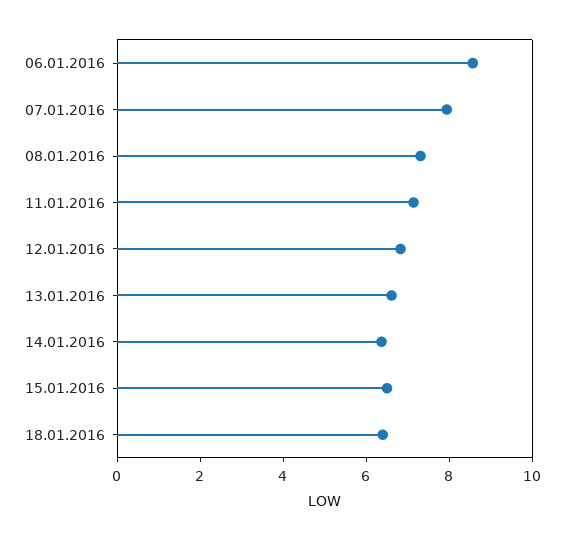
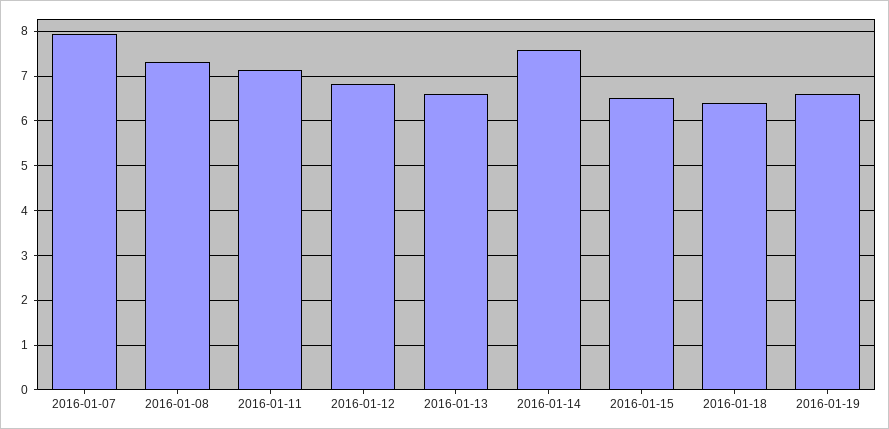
06.01.2016: 8.5 -> none
14.01.2016: 6.5 -> 7.6
2016-01-19: none -> 6.6

